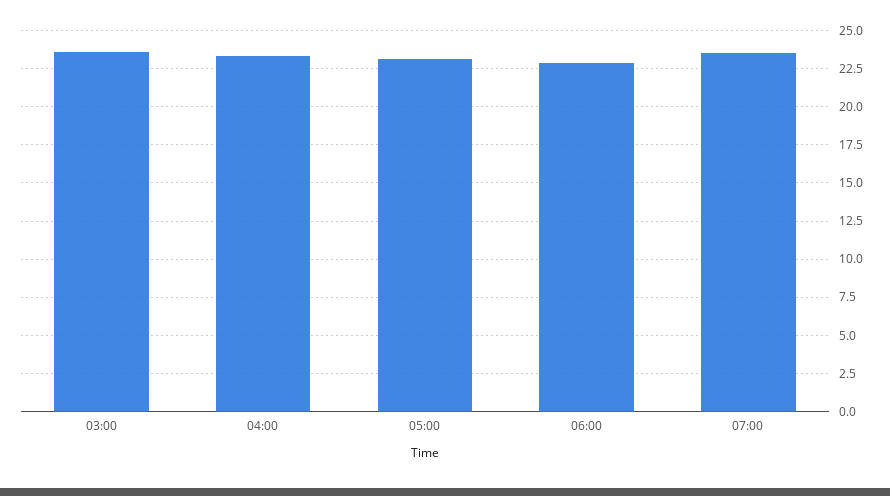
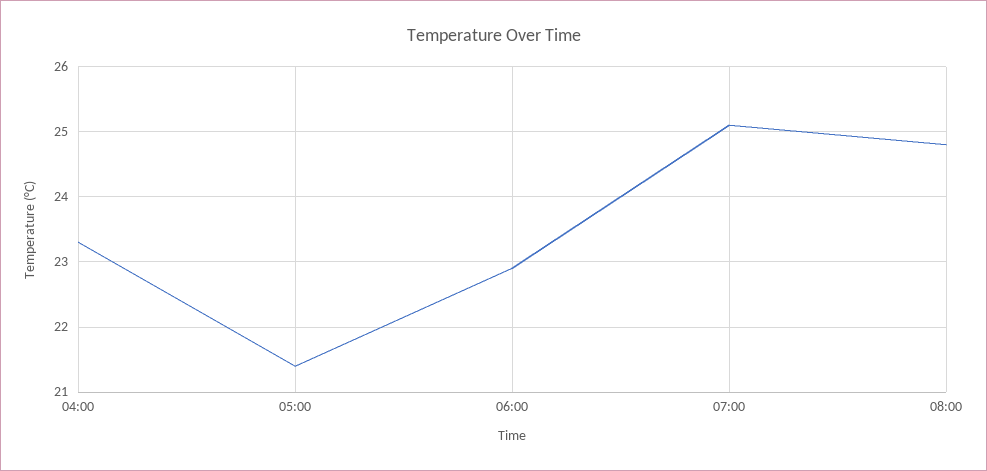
03:00: 23.5 -> none
05:00: 23 -> 21.4
07:00: 23.5 -> 25.1
08:00: none -> 24.8

